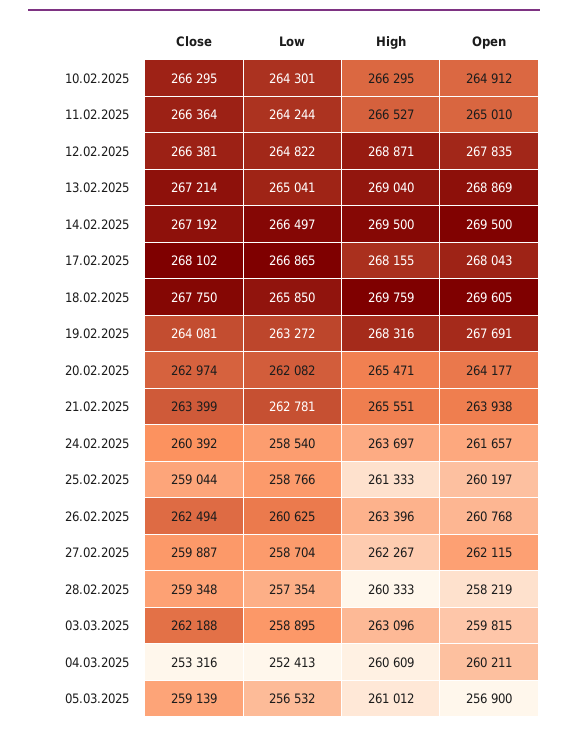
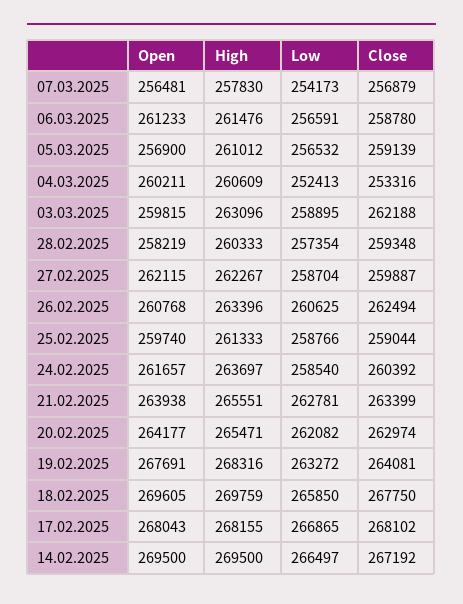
Close, 10.02.2025: 266295 -> none
Low, 10.02.2025: 264301 -> none
High, 10.02.2025: 266295 -> none
Open, 10.02.2025: 264912 -> none
Close, 11.02.2025: 266364 -> none
Low, 11.02.2025: 264244 -> none
High, 11.02.2025: 266527 -> none
Open, 11.02.2025: 265010 -> none
Close, 12.02.2025: 266381 -> none
Low, 12.02.2025: 264822 -> none
High, 12.02.2025: 268871 -> none
Open, 12.02.2025: 267835 -> none
Close, 13.02.2025: 267214 -> none
Low, 13.02.2025: 265041 -> none
High, 13.02.2025: 269040 -> none
Open, 13.02.2025: 268869 -> none
Open, 25.02.2025: 260197 -> 259740
Open, 07.03.2025: none -> 256481
High, 07.03.2025: none -> 257830
Low, 07.03.2025: none -> 254173
Close, 07.03.2025: none -> 256879
Open, 06.03.2025: none -> 261233
High, 06.03.2025: none -> 261476
Low, 06.03.2025: none -> 256591
Close, 06.03.2025: none -> 258780

